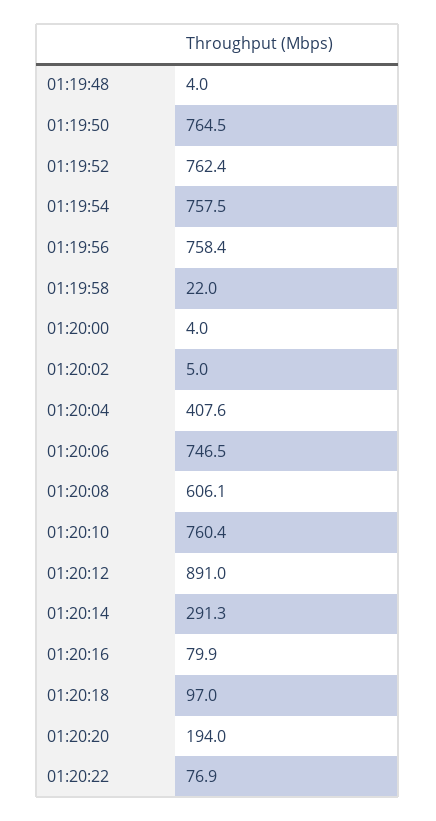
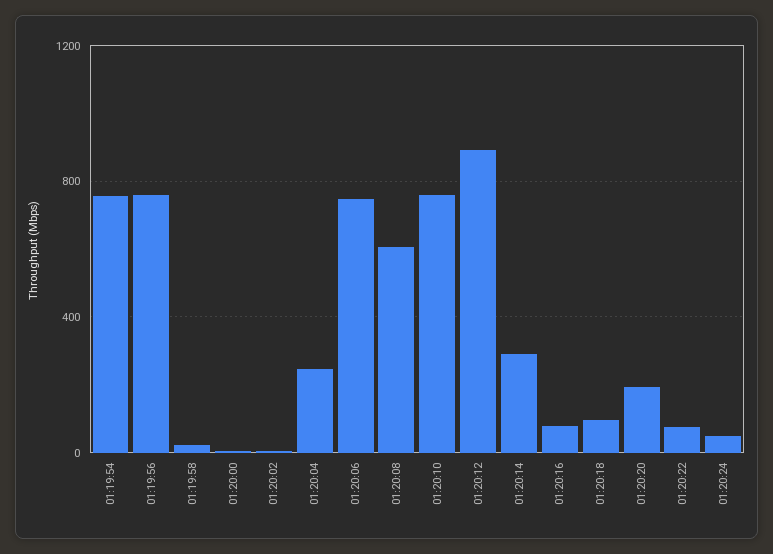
01:19:48: 4 -> none
01:19:50: 764.5 -> none
01:19:52: 762.4 -> none
01:20:04: 407.6 -> 250
01:20:24: none -> 50

